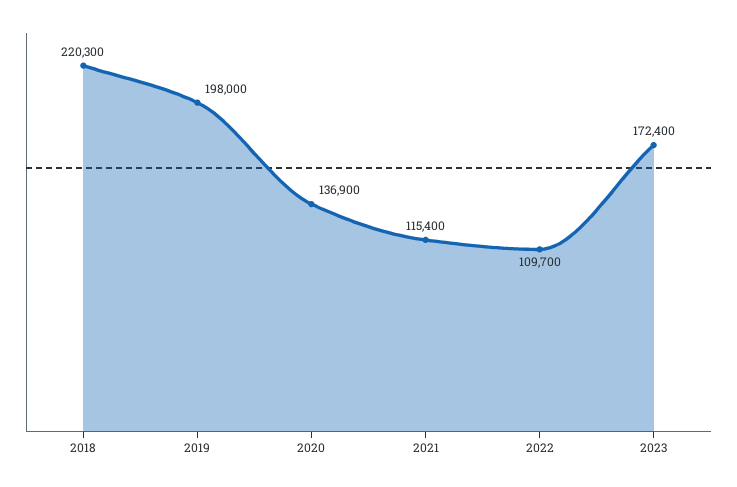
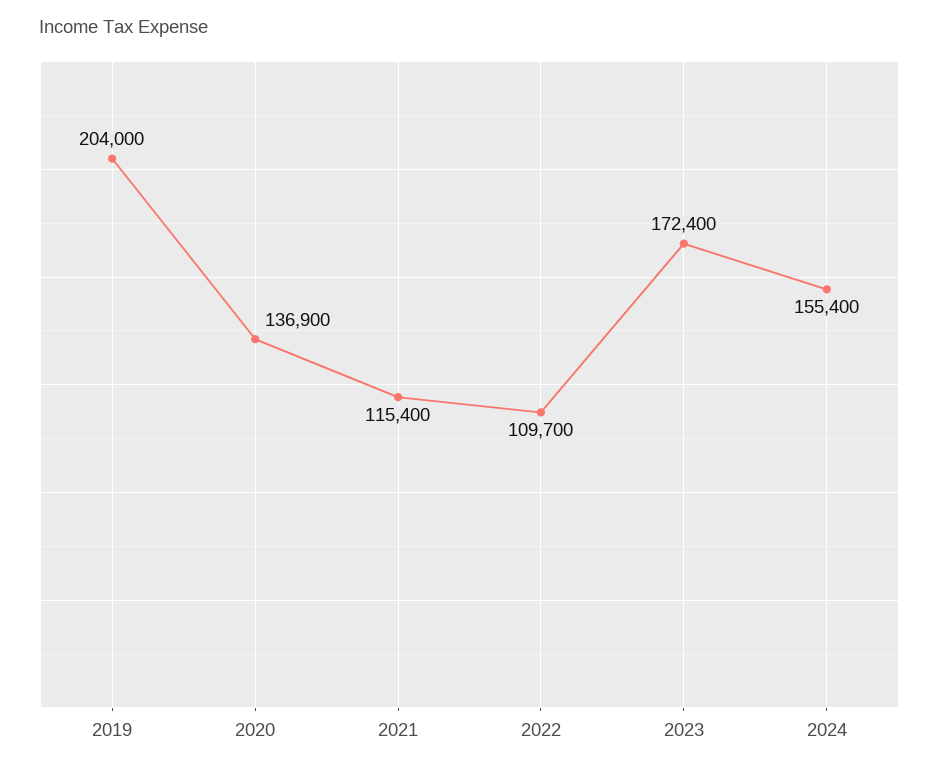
2018: 220300 -> none
2019: 198000 -> 204000
2024: none -> 155400

